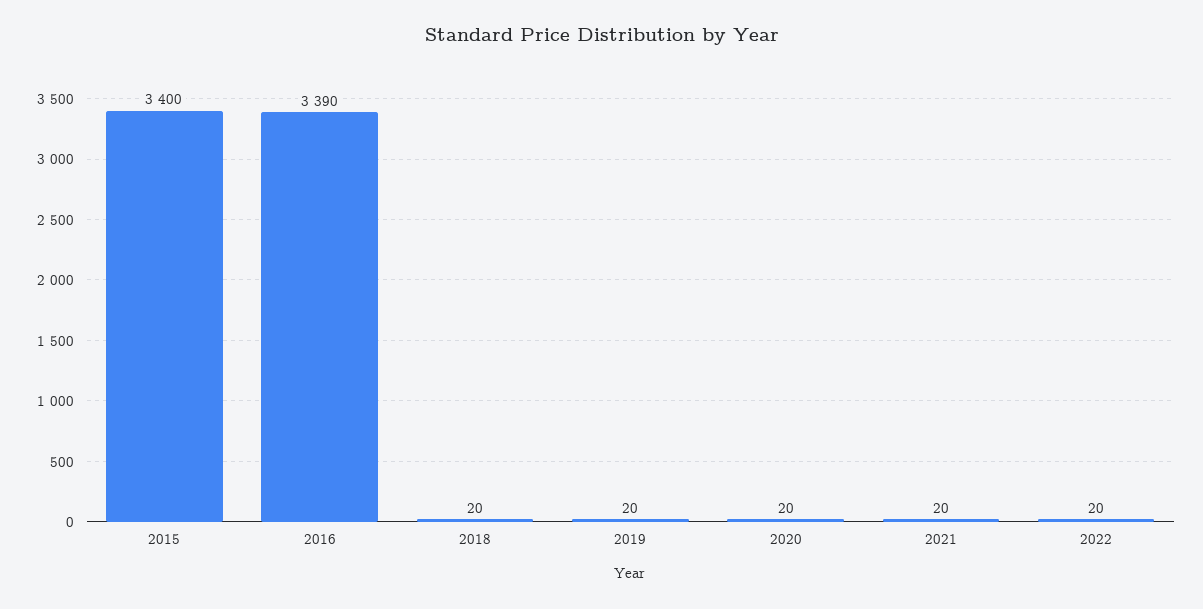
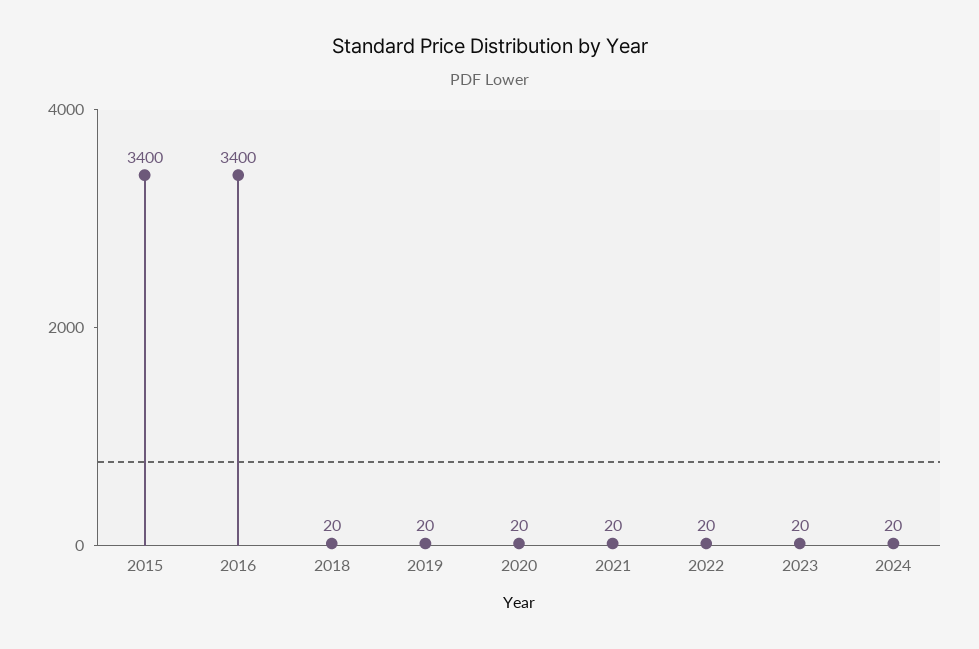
2016: 3390 -> 3400
2023: none -> 20
2024: none -> 20

